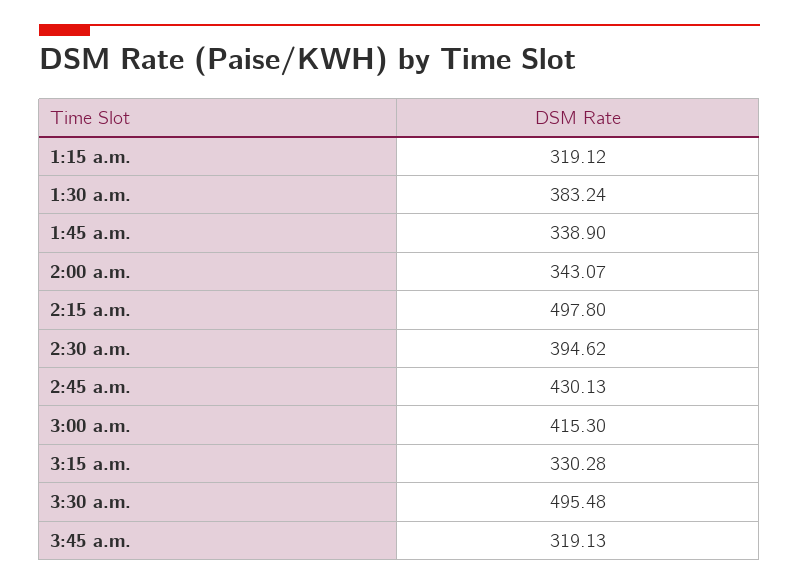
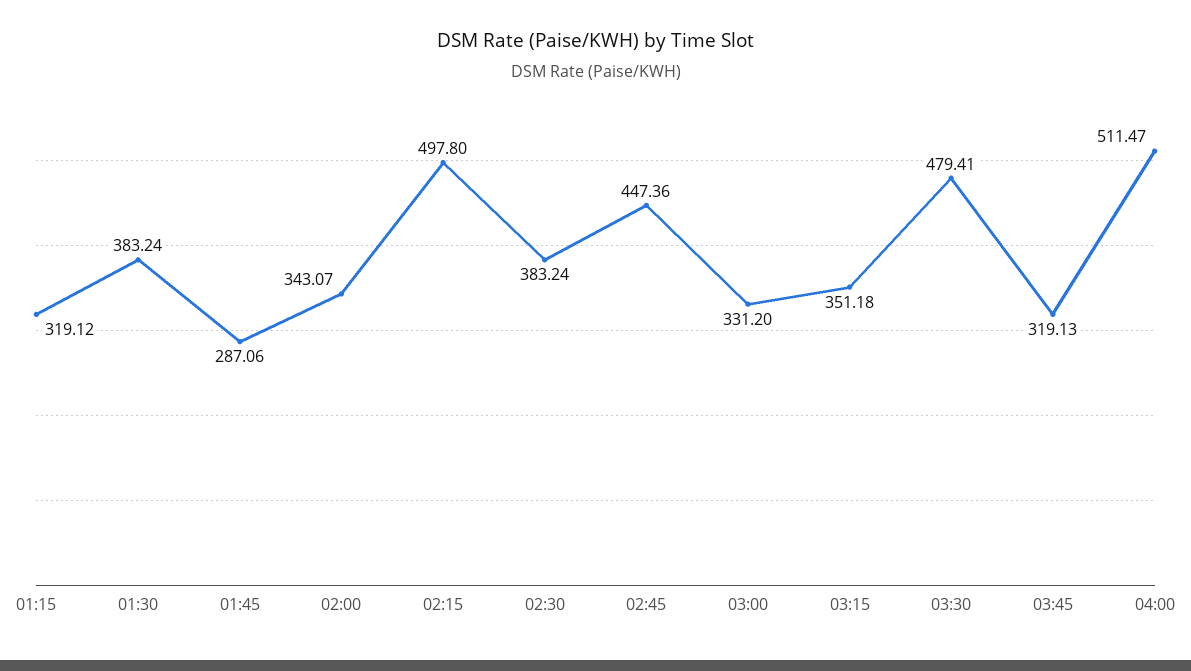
1:45 a.m.: 338.9 -> 287.06
2:30 a.m.: 394.62 -> 383.24
2:45 a.m.: 430.13 -> 447.36
3:00 a.m.: 415.3 -> 331.2
3:15 a.m.: 330.28 -> 351.18
3:30 a.m.: 495.48 -> 479.41
04:00: none -> 511.47

